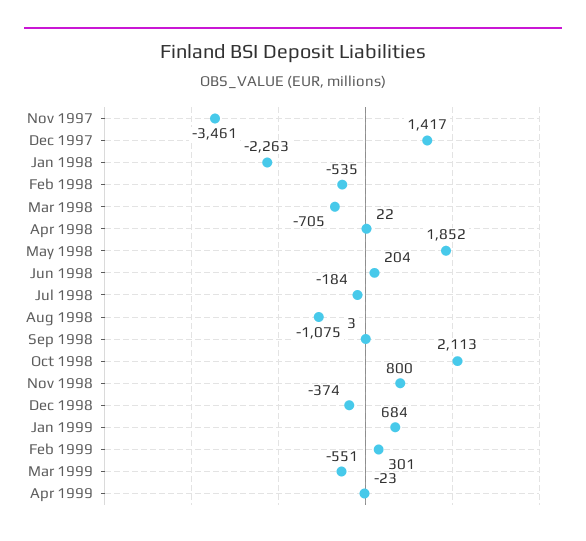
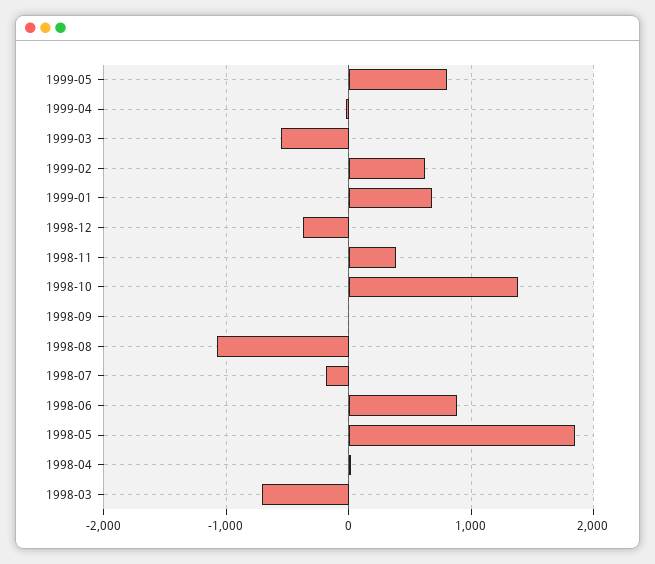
Nov 1997: -3461 -> none
Dec 1997: 1417 -> none
Jan 1998: -2263 -> none
Feb 1998: -535 -> none
Jun 1998: 204 -> 900
Oct 1998: 2113 -> 1400
Nov 1998: 800 -> 400
Feb 1999: 301 -> 600
1999-05: none -> 800

